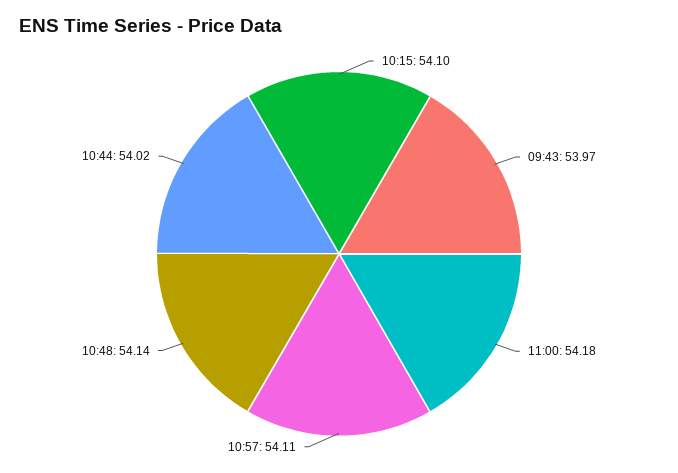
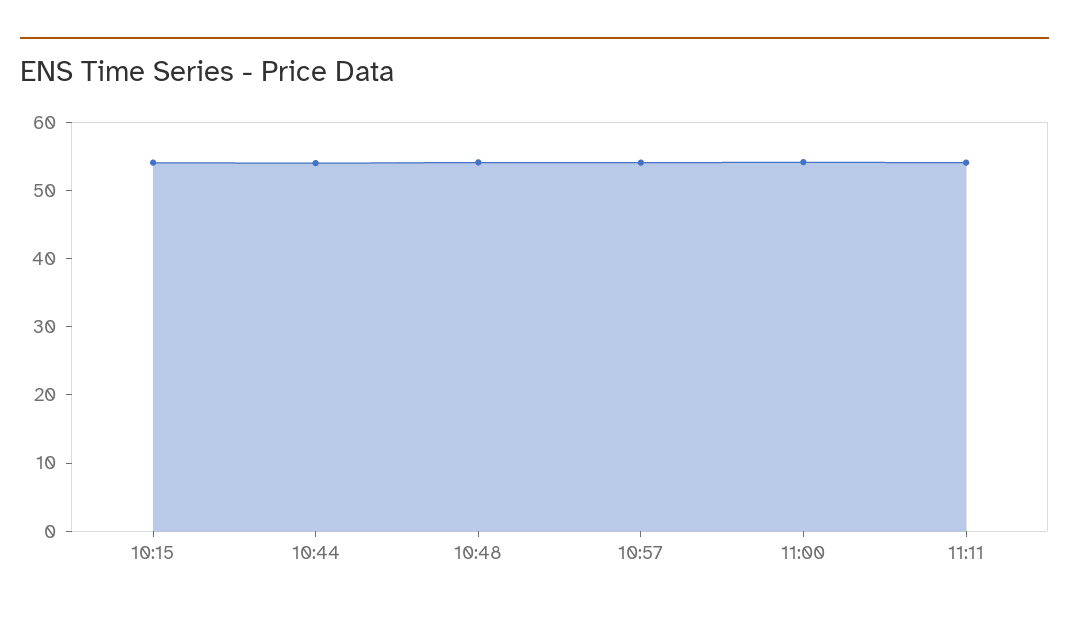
09:43: 53.97 -> none
11:11: none -> 54

